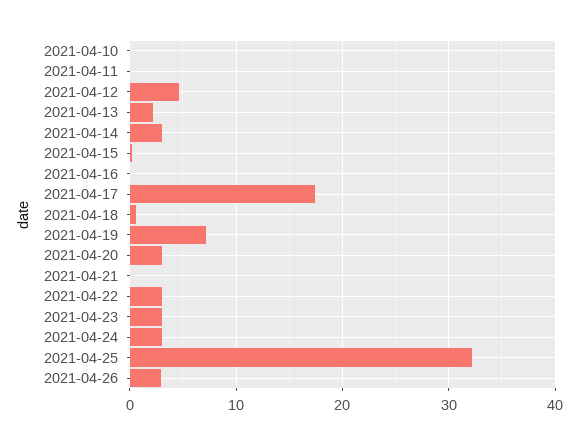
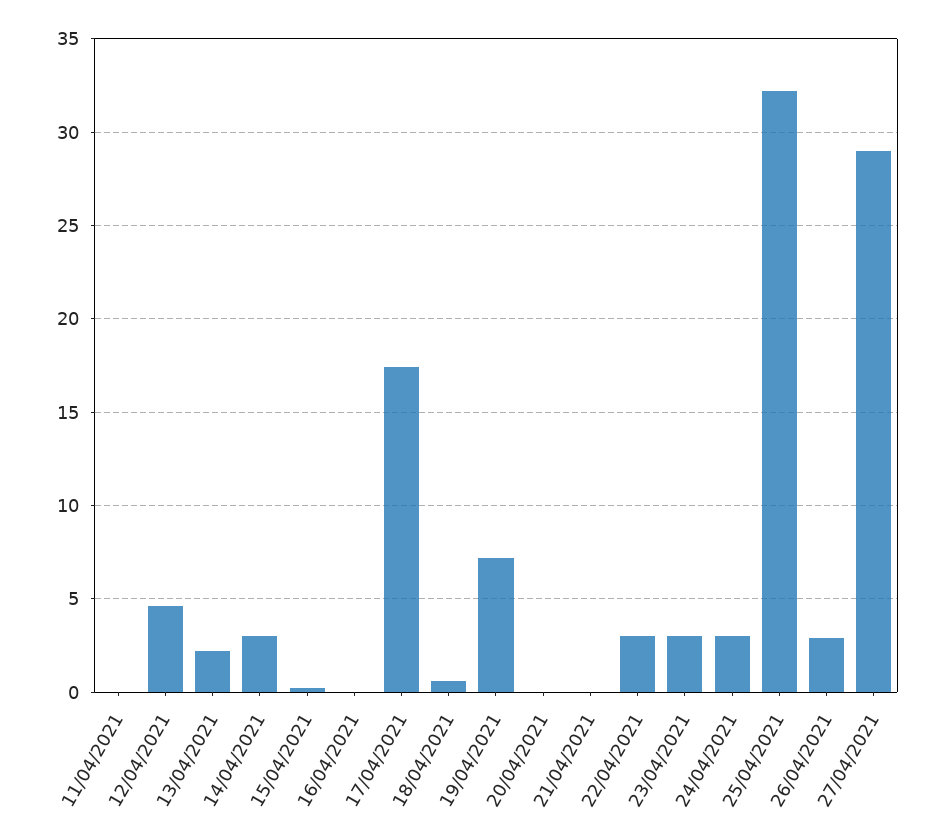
2021-04-10: 0 -> none
2021-04-20: 3 -> 0
27/04/2021: none -> 29

